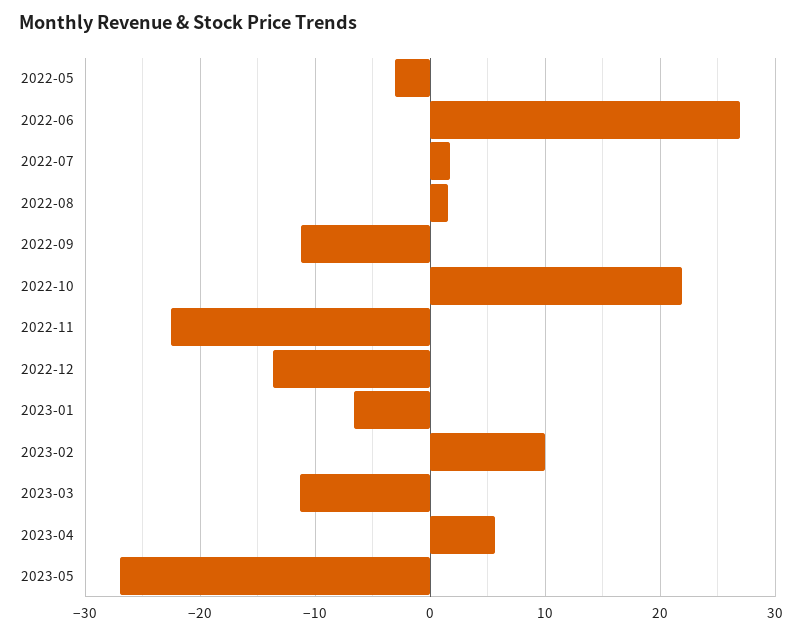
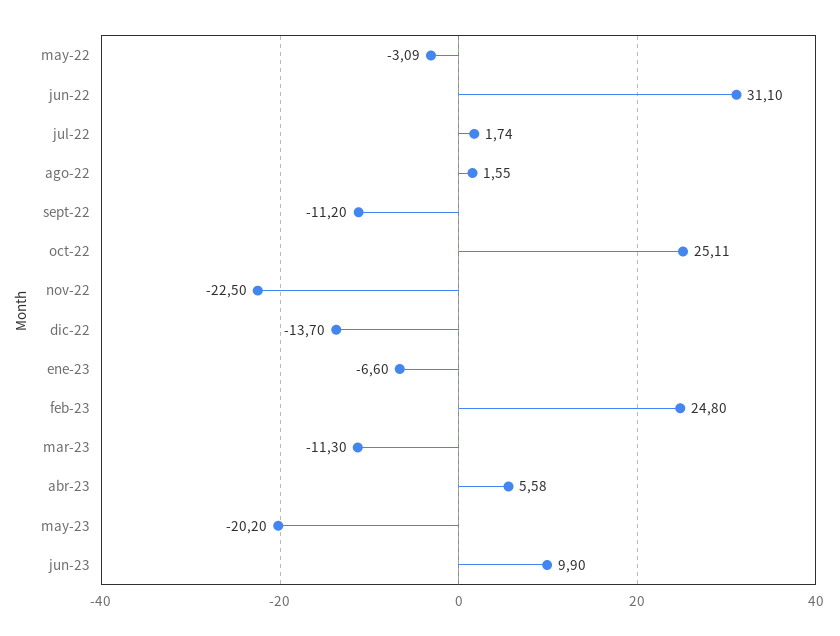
2022-06: 27 -> 31.1
2022-10: 22 -> 25.11
2023-02: 10 -> 24.8
2023-05: -27 -> -20.2
jun-23: none -> 9.9

